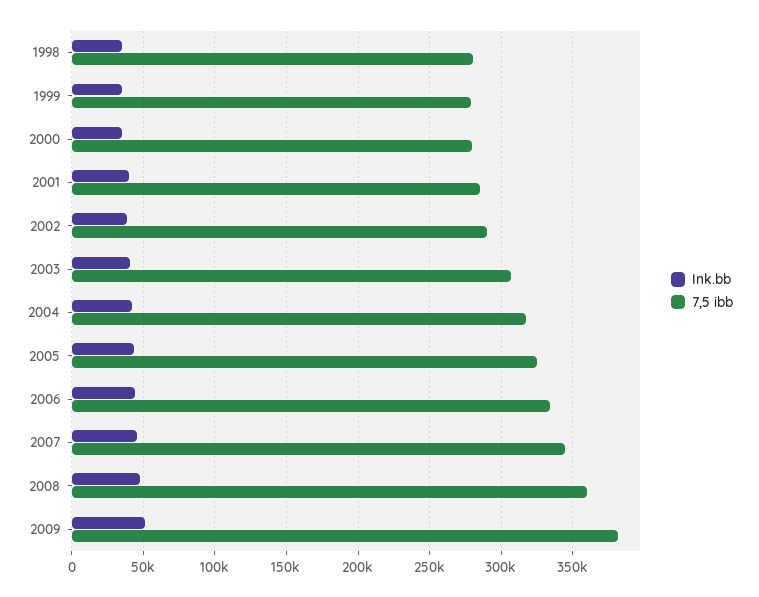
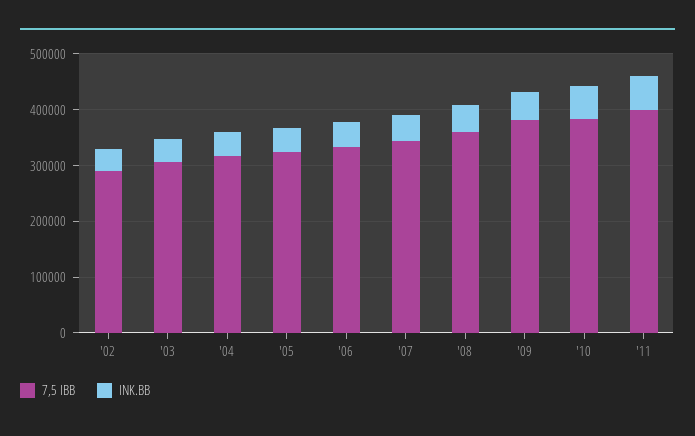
Ink.bb, 1998: 35000 -> none
7,5 ibb, 1998: 280000 -> none
Ink.bb, 1999: 35000 -> none
7,5 ibb, 1999: 280000 -> none
Ink.bb, 2000: 35000 -> none
7,5 ibb, 2000: 280000 -> none
Ink.bb, 2001: 40000 -> none
7,5 ibb, 2001: 285000 -> none
7,5 ibb, '10: none -> 380000
Ink.bb, '10: none -> 60000
7,5 ibb, '11: none -> 400000
Ink.bb, '11: none -> 60000

